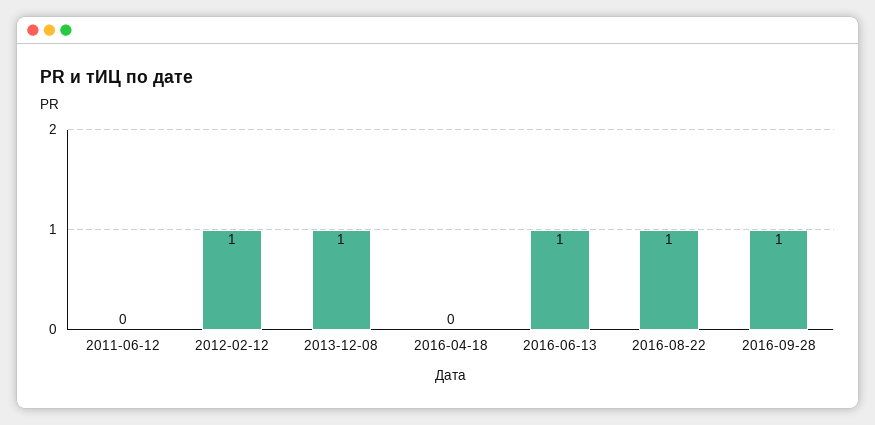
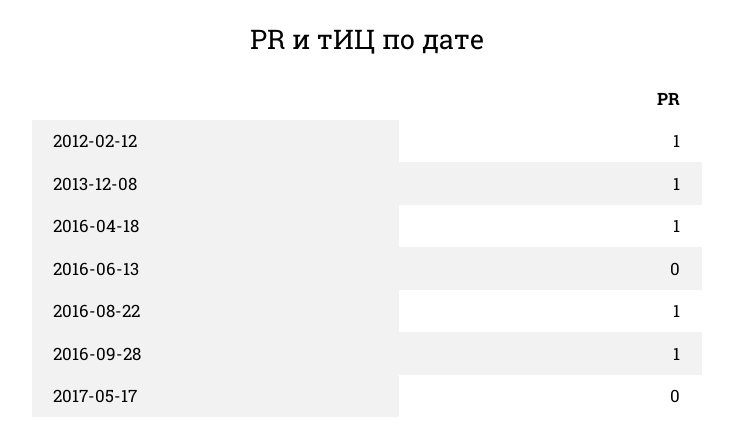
2011-06-12: 0 -> none
2016-04-18: 0 -> 1
2016-06-13: 1 -> 0
2017-05-17: none -> 0

